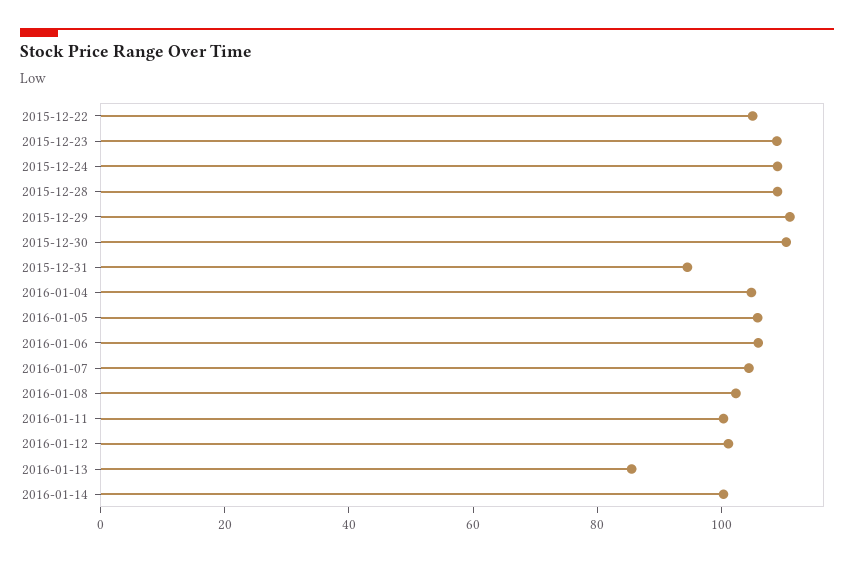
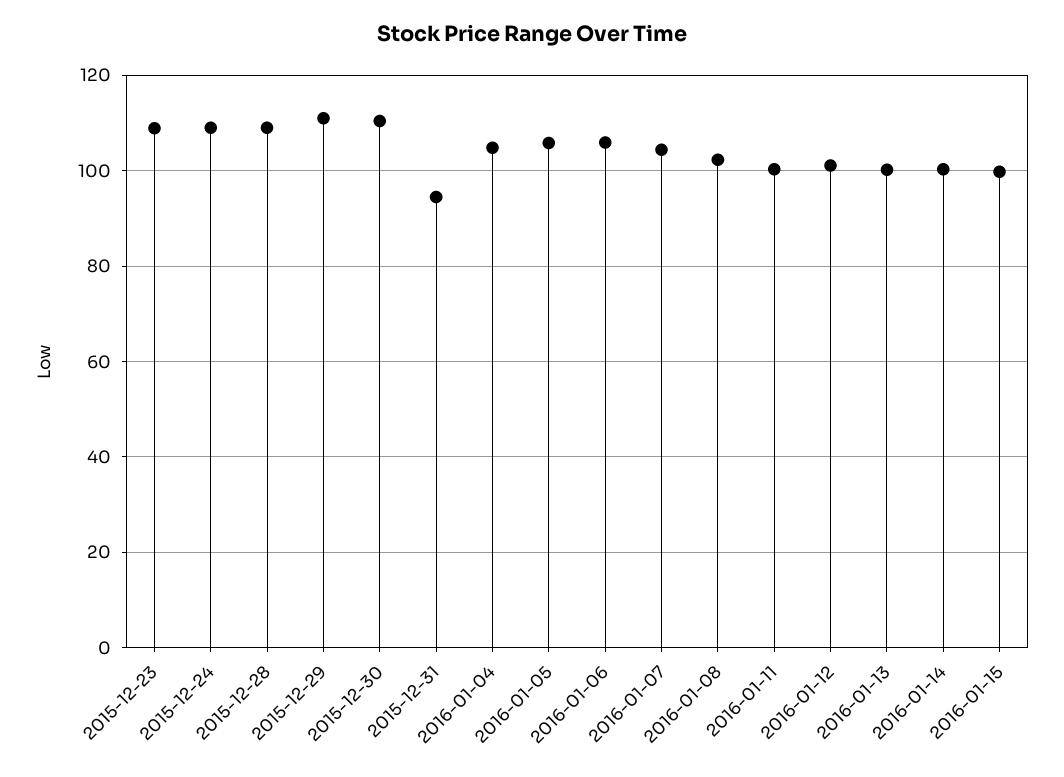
2015-12-22: 105 -> none
2016-01-13: 85 -> 100
2016-01-15: none -> 100

